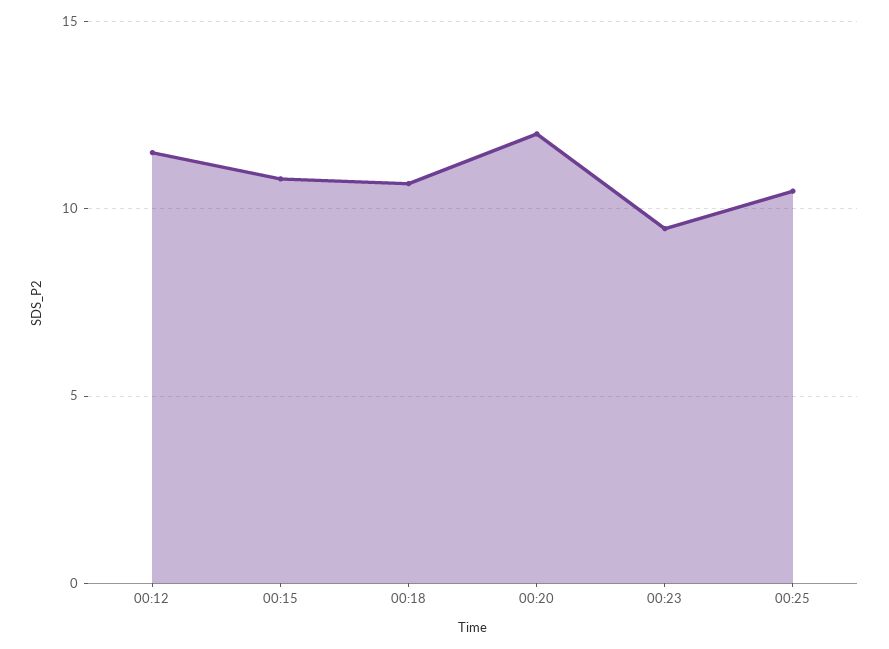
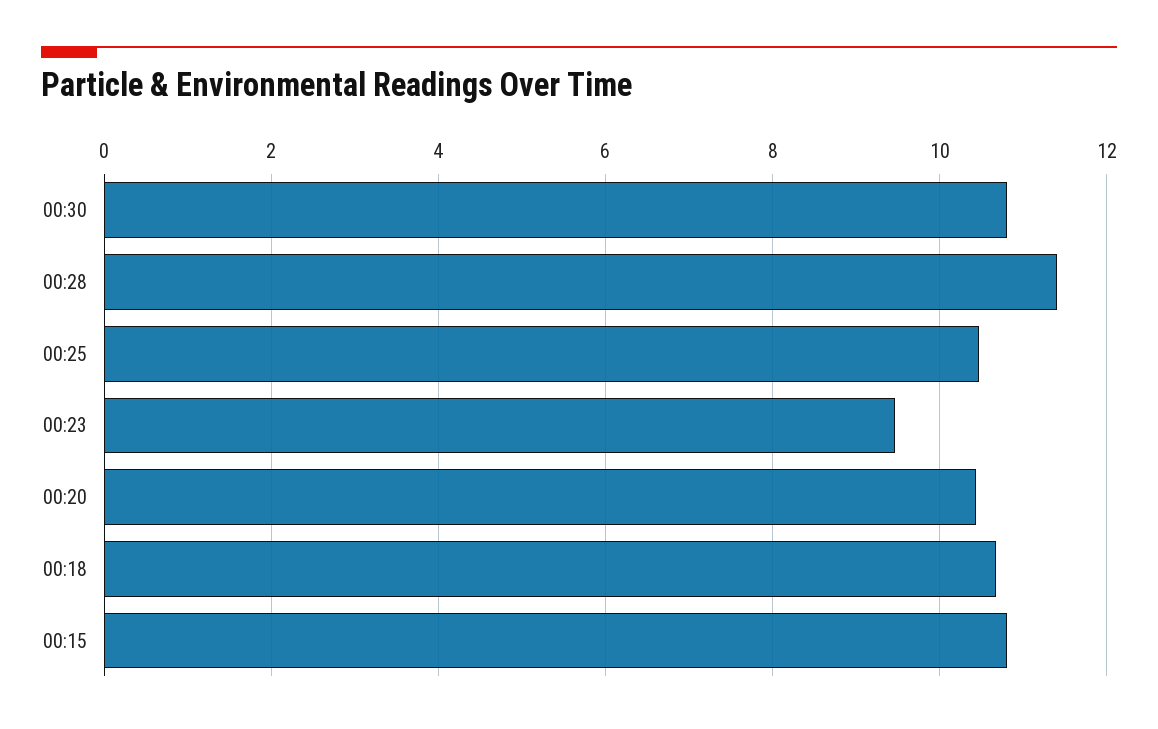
00:12: 11.5 -> none
00:20: 12 -> 10.4
00:30: none -> 10.8
00:28: none -> 11.4

